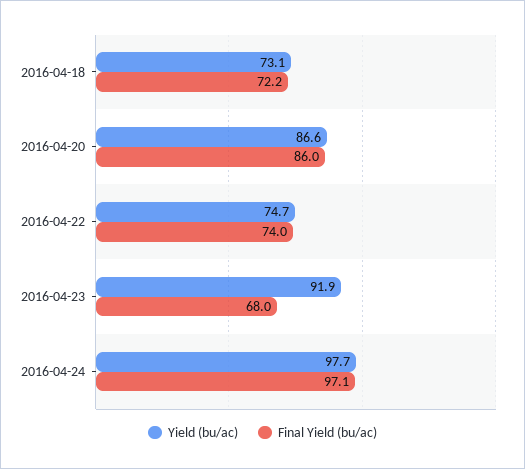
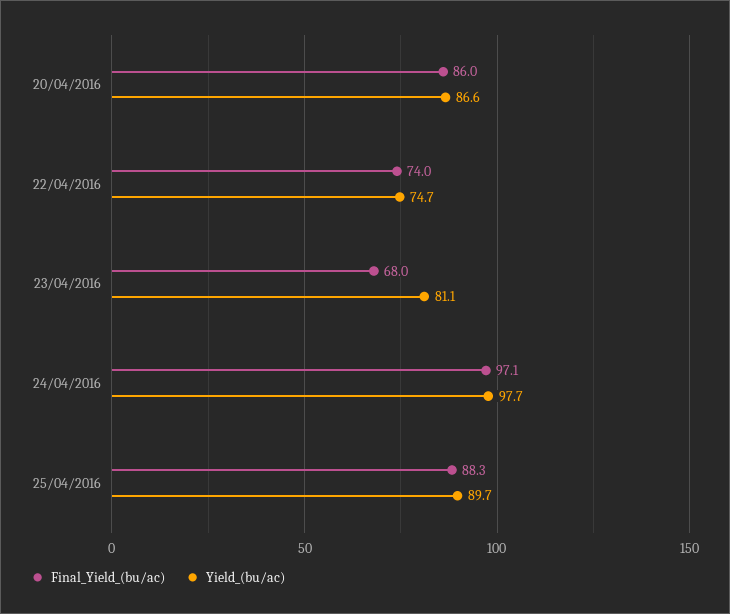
Yield (bu/ac), 2016-04-18: 73.1 -> none
Final Yield (bu/ac), 2016-04-18: 72.2 -> none
Yield (bu/ac), 2016-04-23: 91.9 -> 81.1
Final Yield (bu/ac), 25/04/2016: none -> 88.3
Yield (bu/ac), 25/04/2016: none -> 89.7

